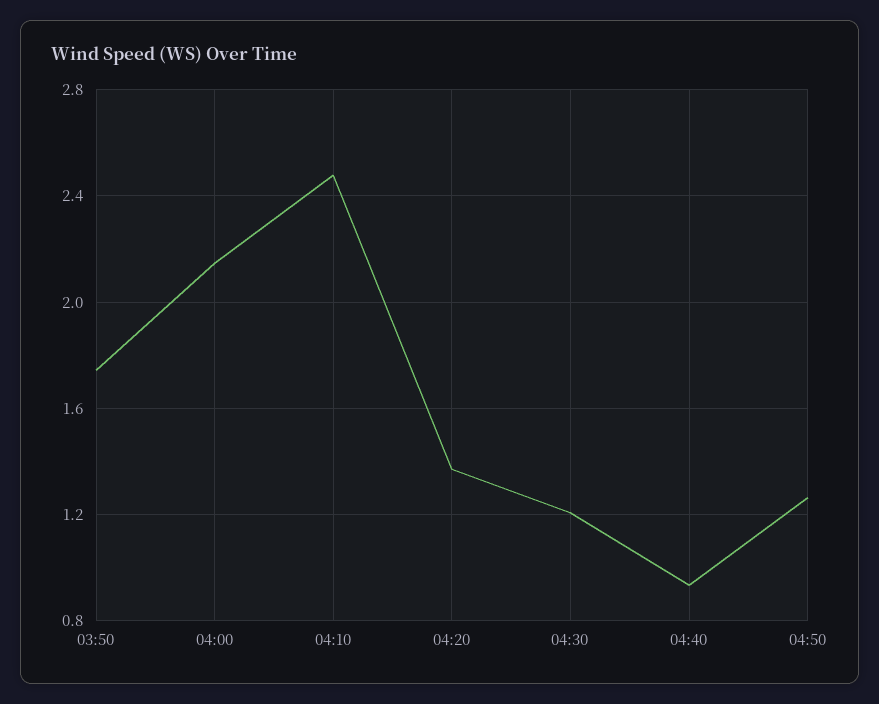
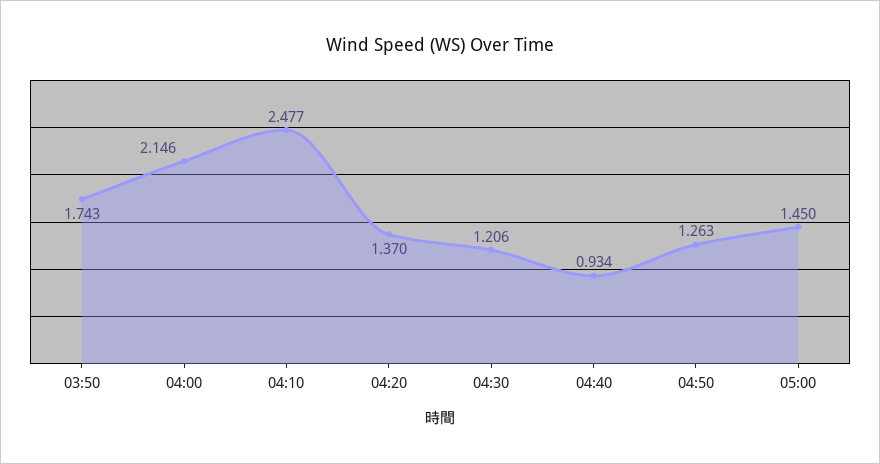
05:00: none -> 1.45

